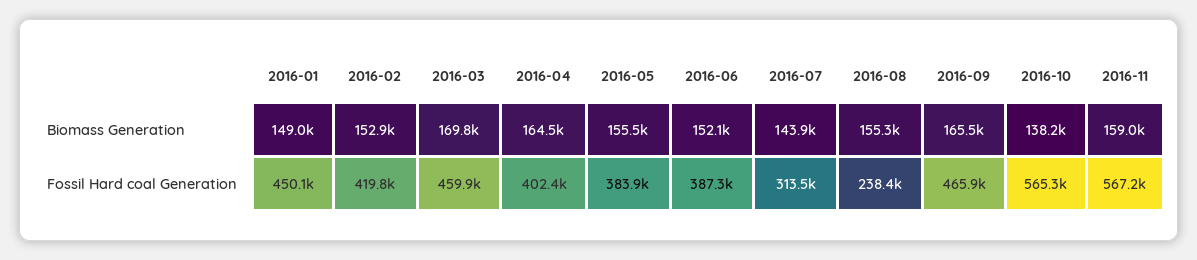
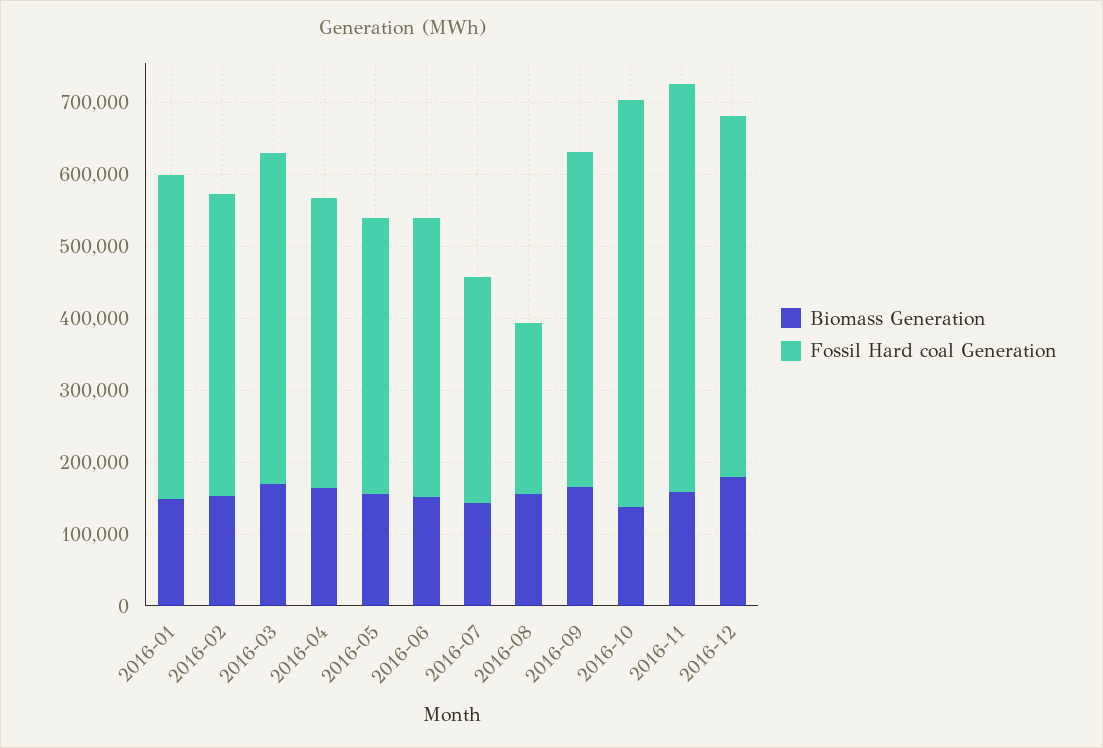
Biomass Generation, 2016-12: none -> 180000
Fossil Hard coal Generation, 2016-12: none -> 500000

